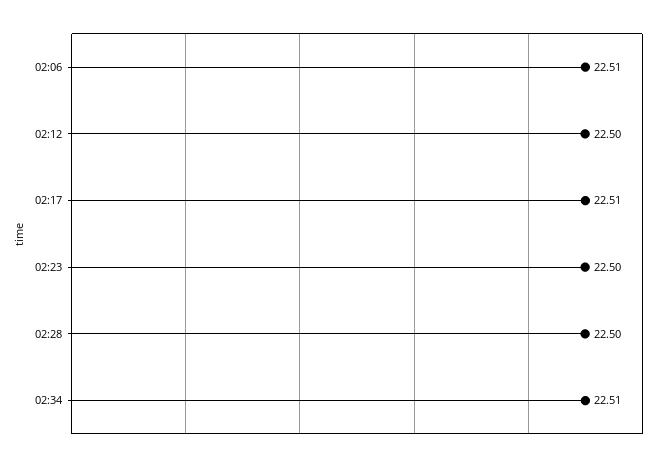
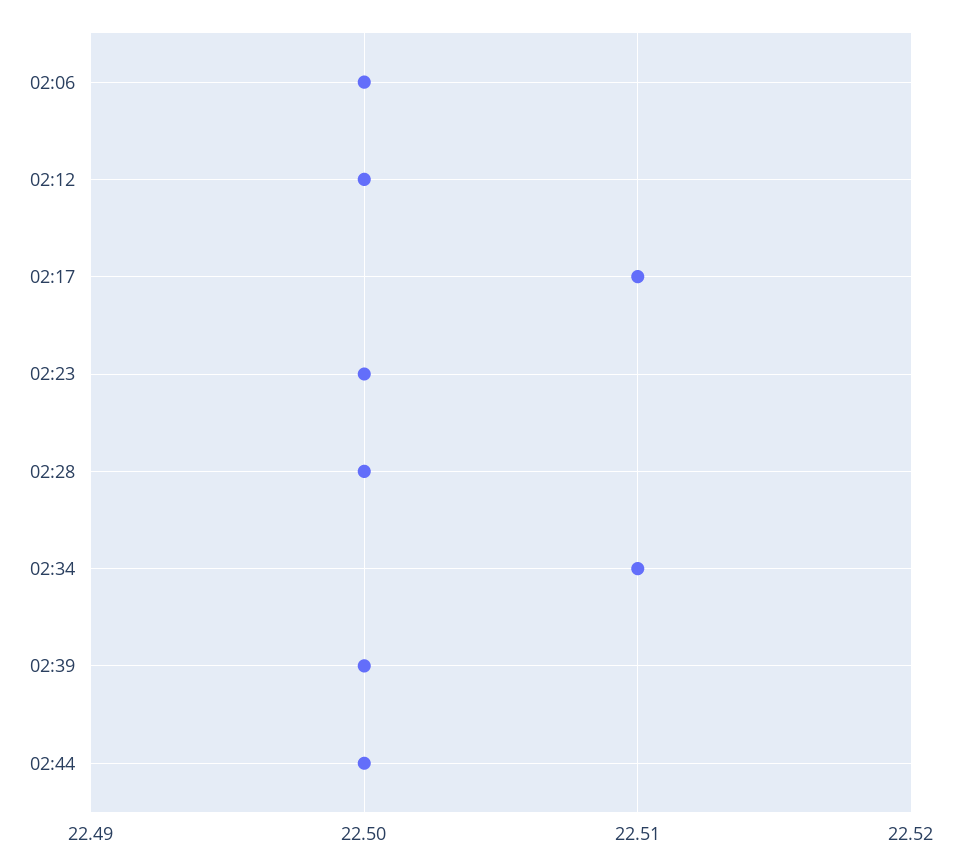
02:06: 22.51 -> 22.5
02:39: none -> 22.5
02:44: none -> 22.5

